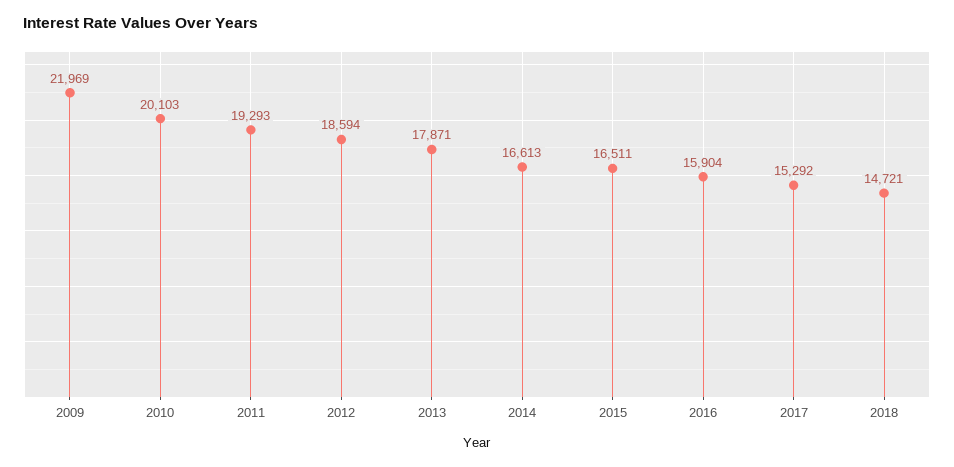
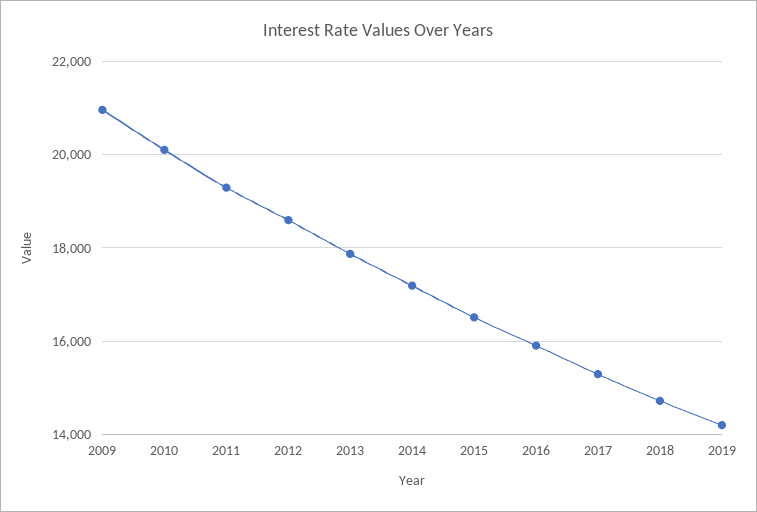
2009: 21969 -> 21000
2014: 16613 -> 17200
2019: none -> 14200

